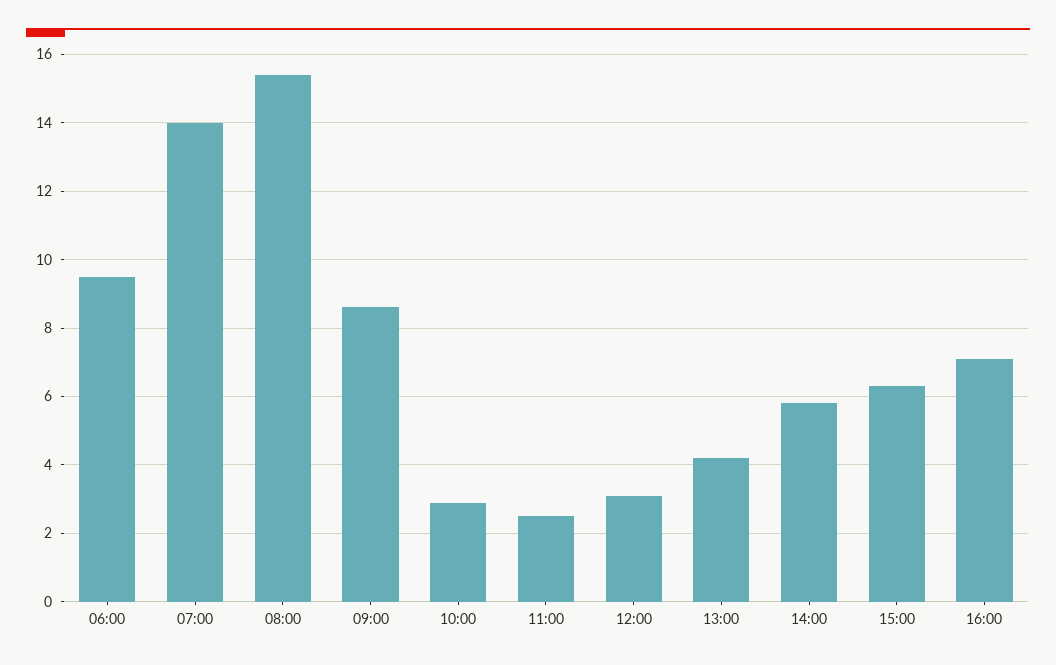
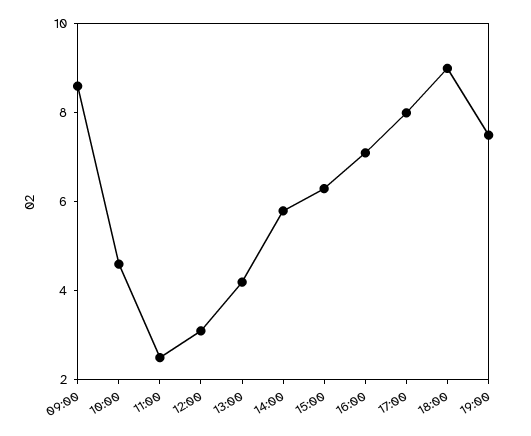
06:00: 9.5 -> none
07:00: 14 -> none
08:00: 15.5 -> none
10:00: 3 -> 4.5
17:00: none -> 8
18:00: none -> 9
19:00: none -> 7.5

